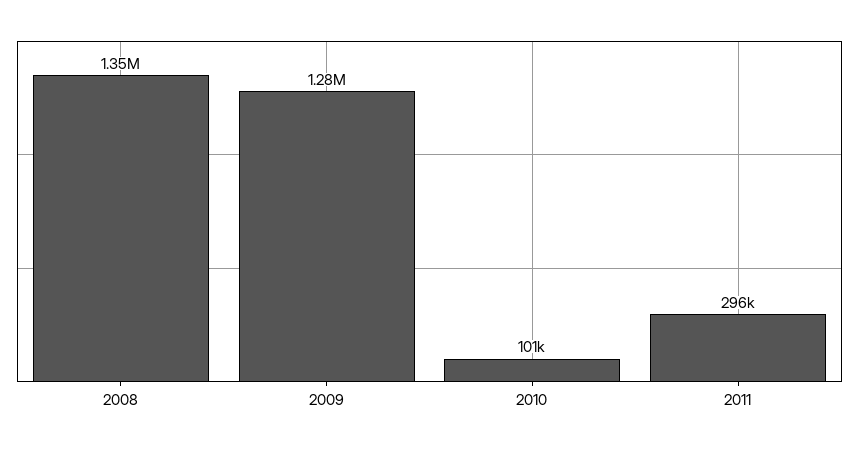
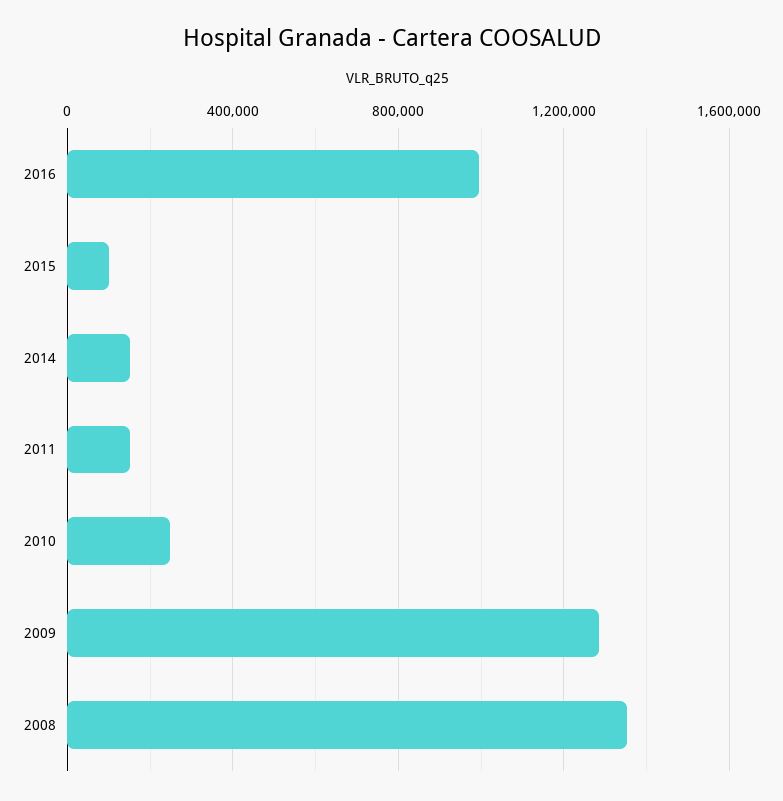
2010: 101000 -> 250000
2011: 296000 -> 150000
2016: none -> 1000000
2015: none -> 100000
2014: none -> 150000

